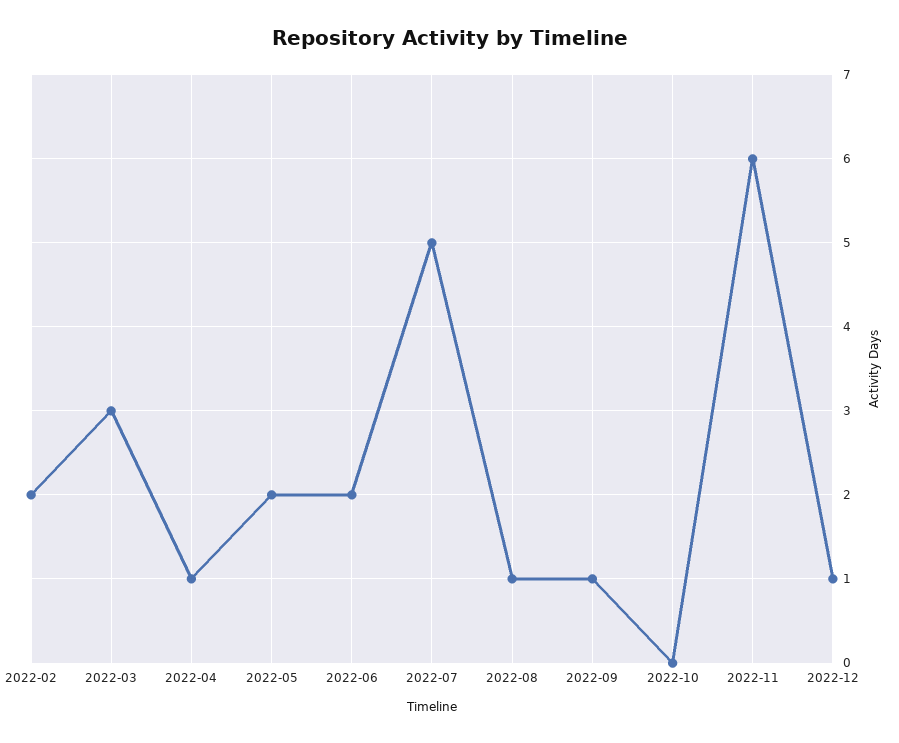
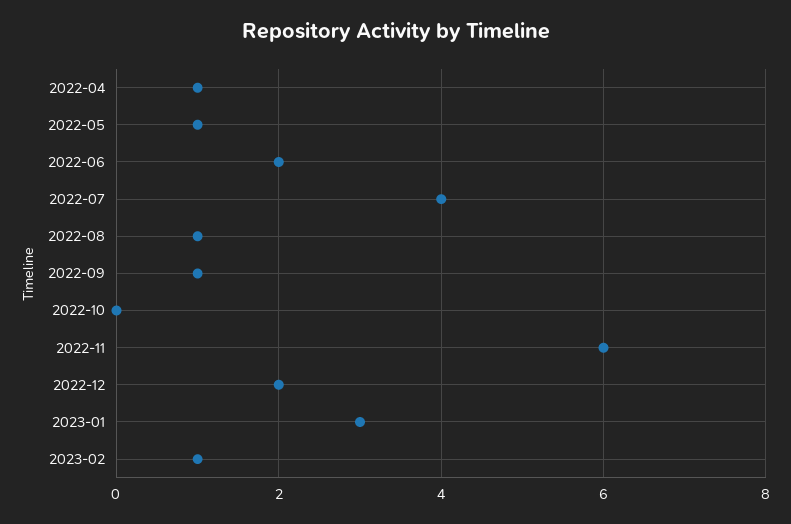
2022-02: 2 -> none
2022-03: 3 -> none
2022-05: 2 -> 1
2022-07: 5 -> 4
2022-12: 1 -> 2
2023-01: none -> 3
2023-02: none -> 1

